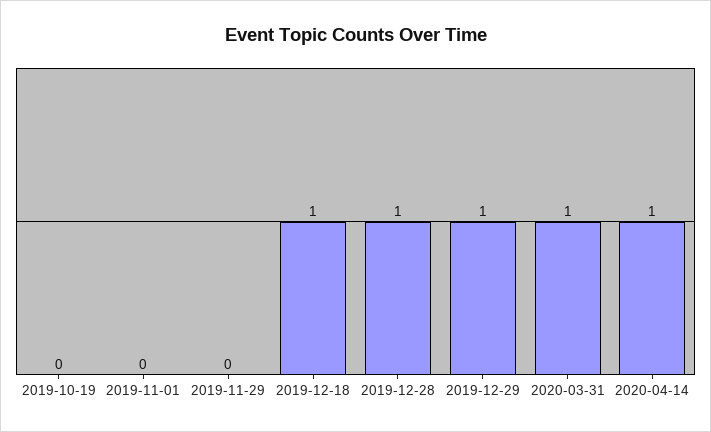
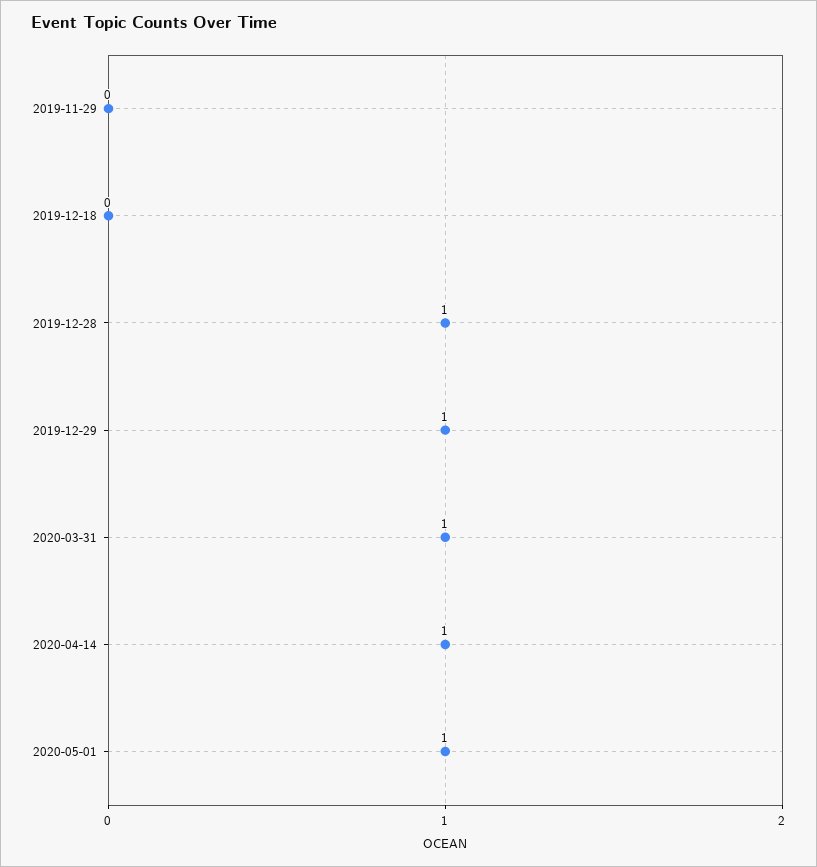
2019-10-19: 0 -> none
2019-11-01: 0 -> none
2019-12-18: 1 -> 0
2020-05-01: none -> 1

